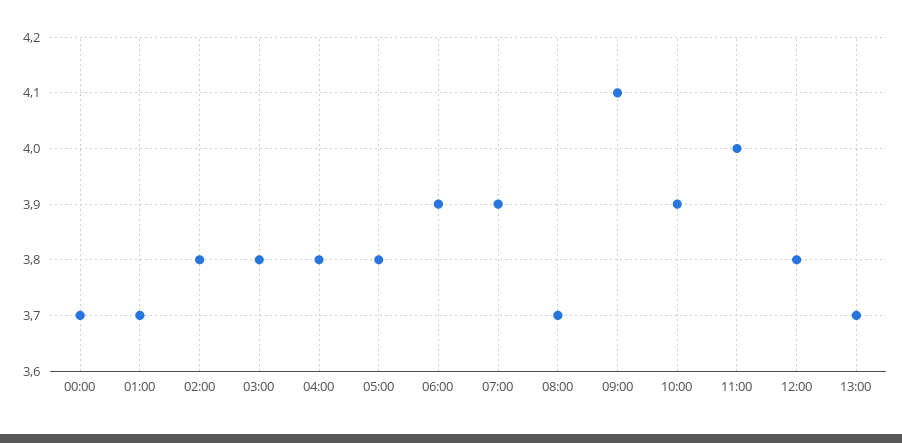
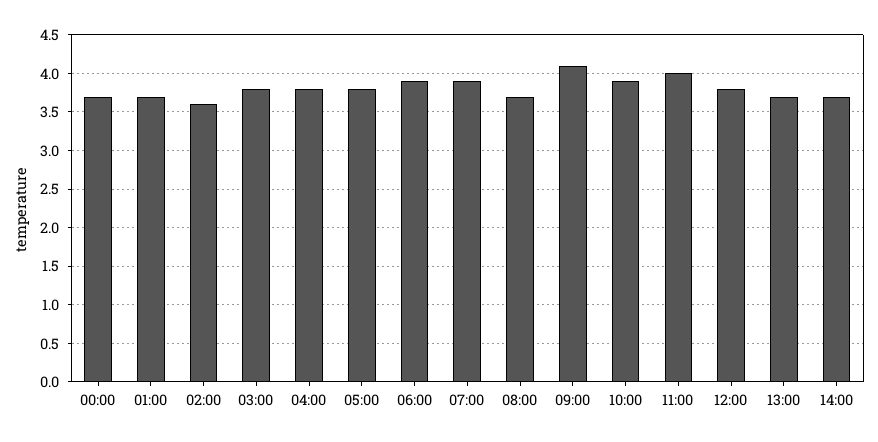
02:00: 3.8 -> 3.6
14:00: none -> 3.7

